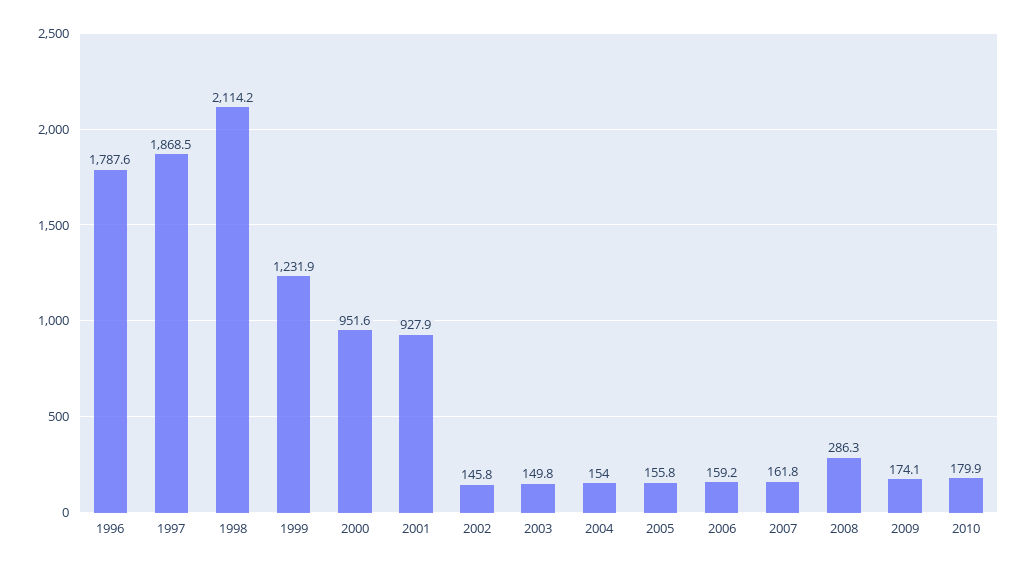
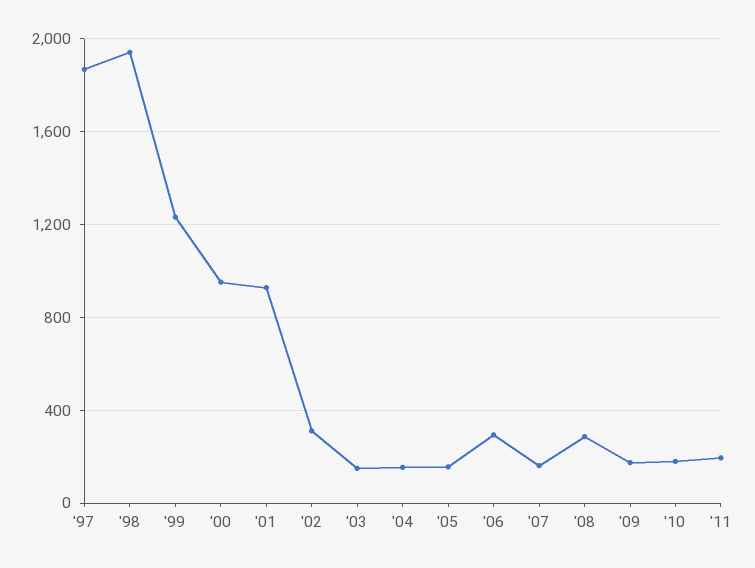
1996: 1787.6 -> none
1998: 2114.2 -> 1950
2002: 145.8 -> 300
2006: 159.2 -> 300
'11: none -> 200

